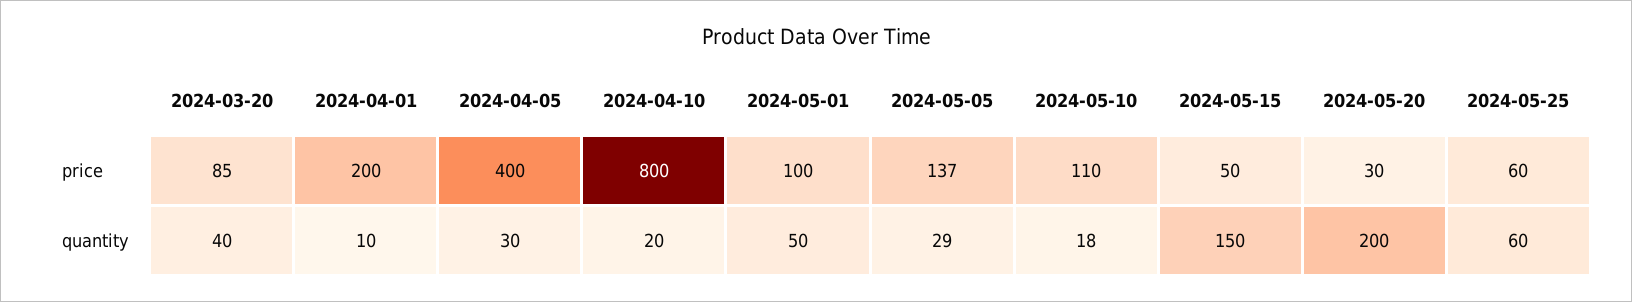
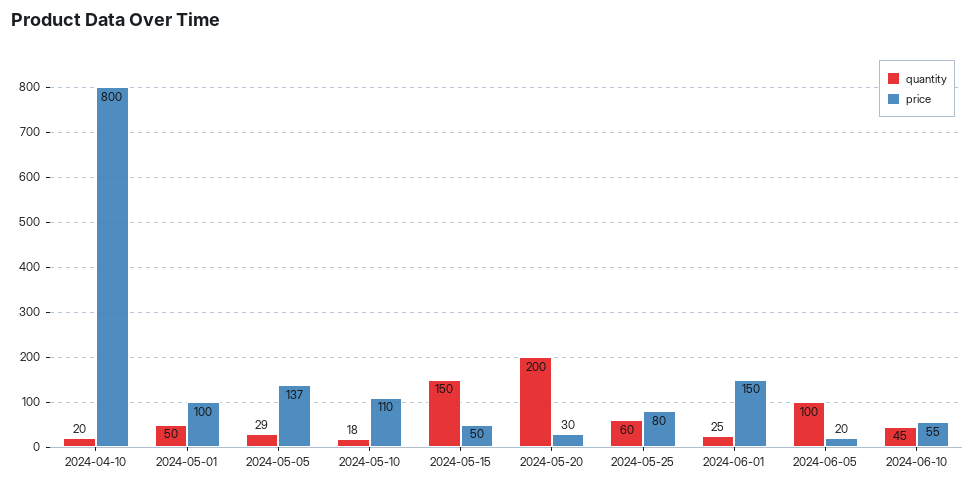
price, 2024-03-20: 85 -> none
price, 2024-04-01: 200 -> none
price, 2024-04-05: 400 -> none
price, 2024-05-25: 60 -> 80
quantity, 2024-03-20: 40 -> none
quantity, 2024-04-01: 10 -> none
quantity, 2024-04-05: 30 -> none
quantity, 2024-06-01: none -> 25
price, 2024-06-01: none -> 150
quantity, 2024-06-05: none -> 100
price, 2024-06-05: none -> 20
quantity, 2024-06-10: none -> 45
price, 2024-06-10: none -> 55

